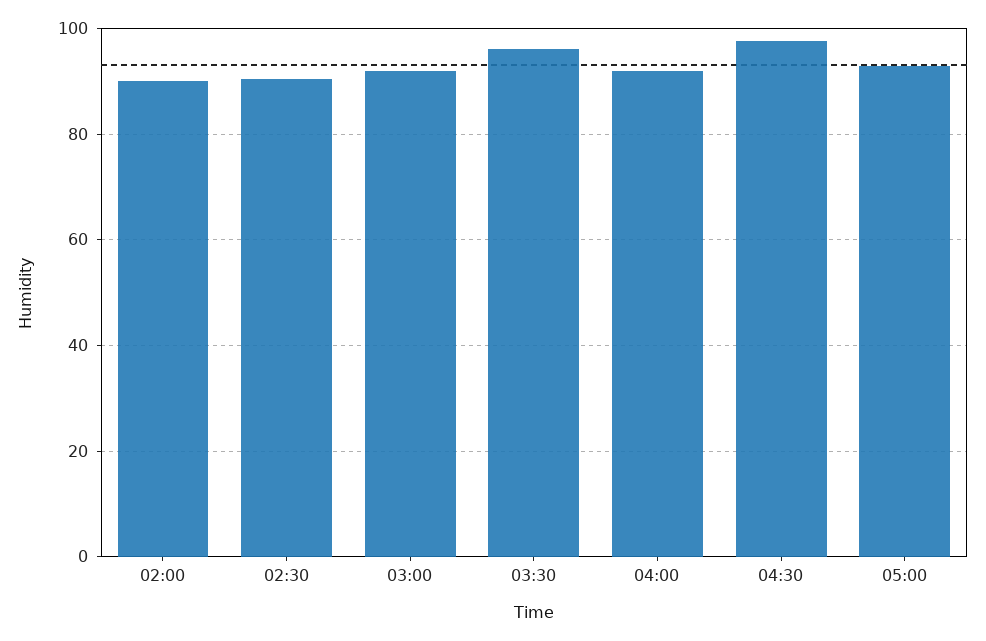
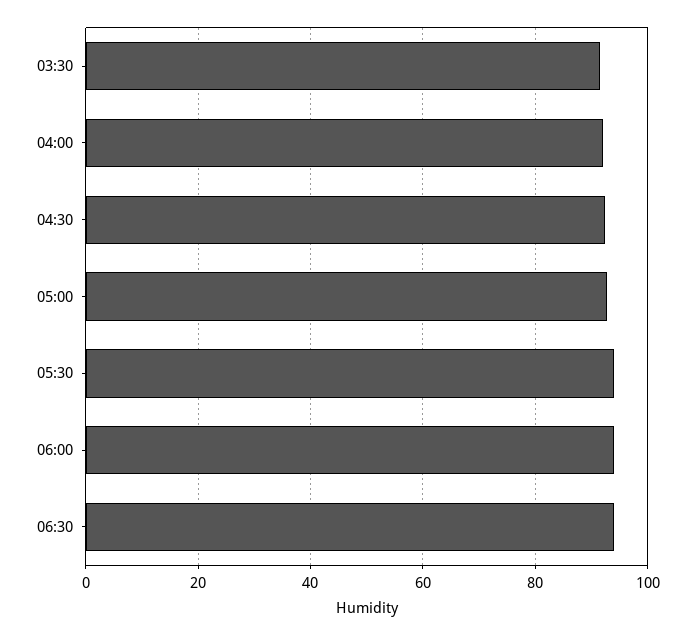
02:00: 90 -> none
02:30: 90 -> none
03:00: 92 -> none
03:30: 96 -> 92
04:30: 98 -> 92
05:30: none -> 94
06:00: none -> 94
06:30: none -> 94

